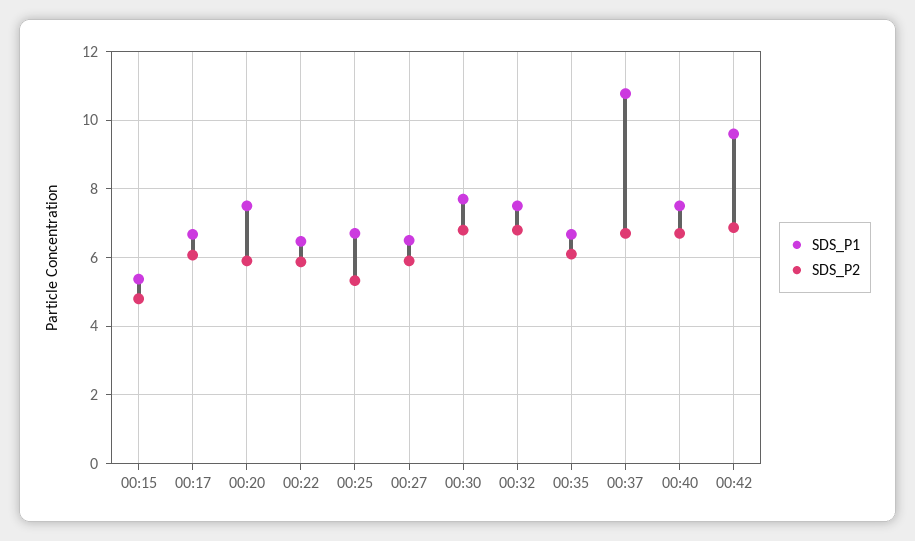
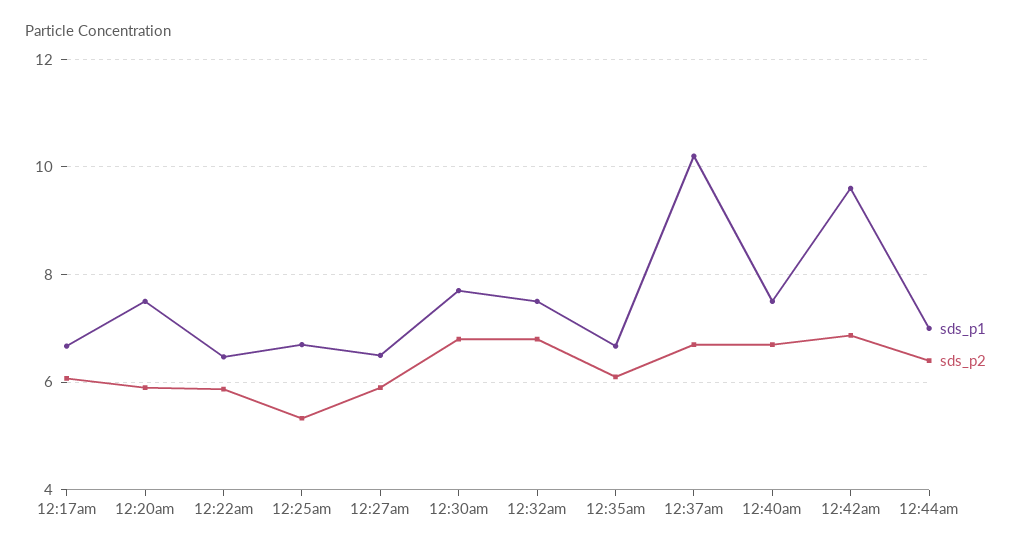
SDS_P1, 00:15: 5.4 -> none
SDS_P2, 00:15: 4.8 -> none
SDS_P1, 00:37: 10.8 -> 10.2
SDS_P1, 12:44am: none -> 7
SDS_P2, 12:44am: none -> 6.4

